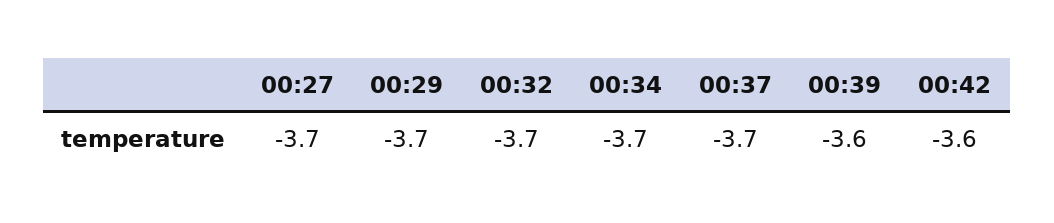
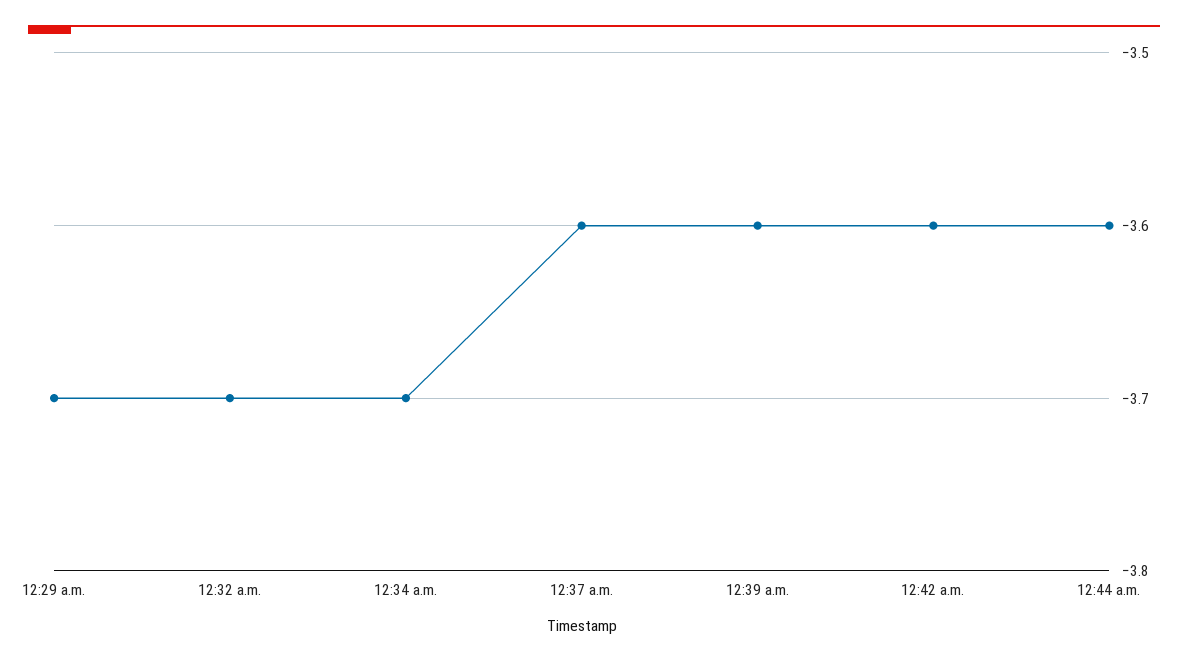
00:27: -3.7 -> none
00:37: -3.7 -> -3.6
12:44 a.m.: none -> -3.6

